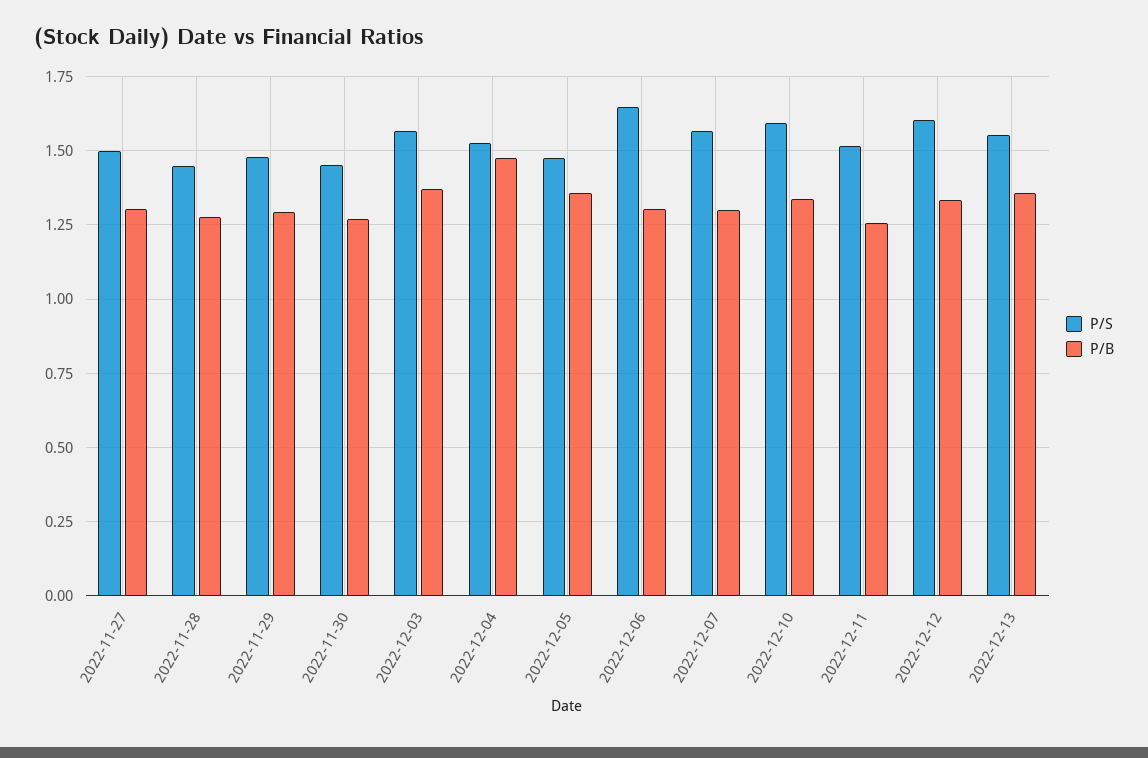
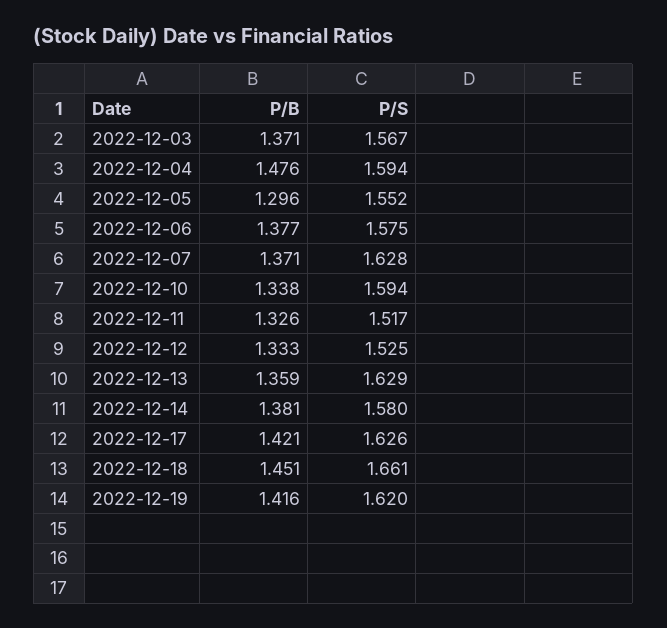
P/S, 2022-11-27: 1.5 -> none
P/B, 2022-11-27: 1.3 -> none
P/S, 2022-11-28: 1.45 -> none
P/B, 2022-11-28: 1.275 -> none
P/S, 2022-11-29: 1.475 -> none
P/B, 2022-11-29: 1.3 -> none
P/S, 2022-11-30: 1.45 -> none
P/B, 2022-11-30: 1.275 -> none
P/S, 2022-12-04: 1.525 -> 1.594
P/S, 2022-12-05: 1.475 -> 1.552
P/B, 2022-12-05: 1.35 -> 1.296
P/S, 2022-12-06: 1.65 -> 1.575
P/B, 2022-12-06: 1.3 -> 1.377
P/S, 2022-12-07: 1.575 -> 1.628
P/B, 2022-12-07: 1.3 -> 1.371
P/B, 2022-12-11: 1.25 -> 1.326
P/S, 2022-12-12: 1.6 -> 1.525
P/S, 2022-12-13: 1.55 -> 1.629
P/B, 2022-12-14: none -> 1.381
P/S, 2022-12-14: none -> 1.58
P/B, 2022-12-17: none -> 1.421
P/S, 2022-12-17: none -> 1.626
P/B, 2022-12-18: none -> 1.451
P/S, 2022-12-18: none -> 1.661
P/B, 2022-12-19: none -> 1.416
P/S, 2022-12-19: none -> 1.62

